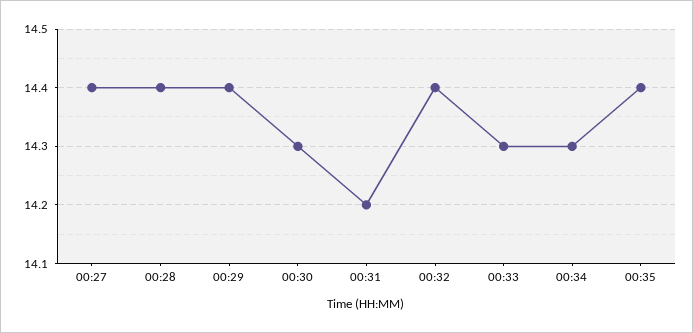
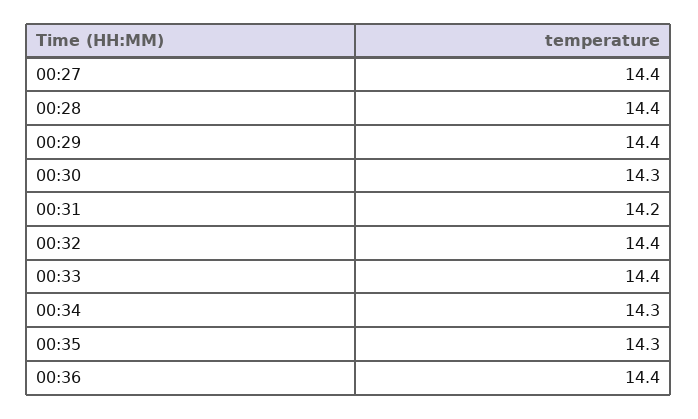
00:33: 14.3 -> 14.4
00:35: 14.4 -> 14.3
00:36: none -> 14.4

